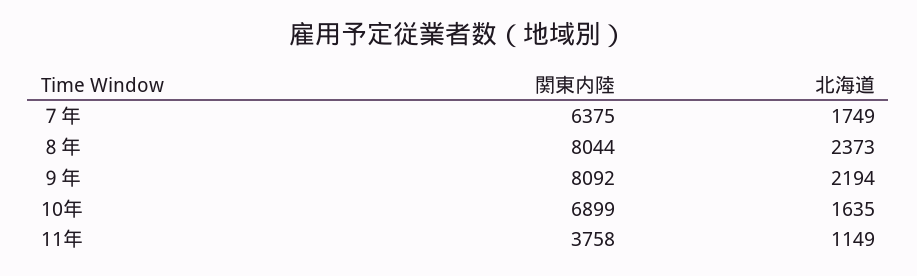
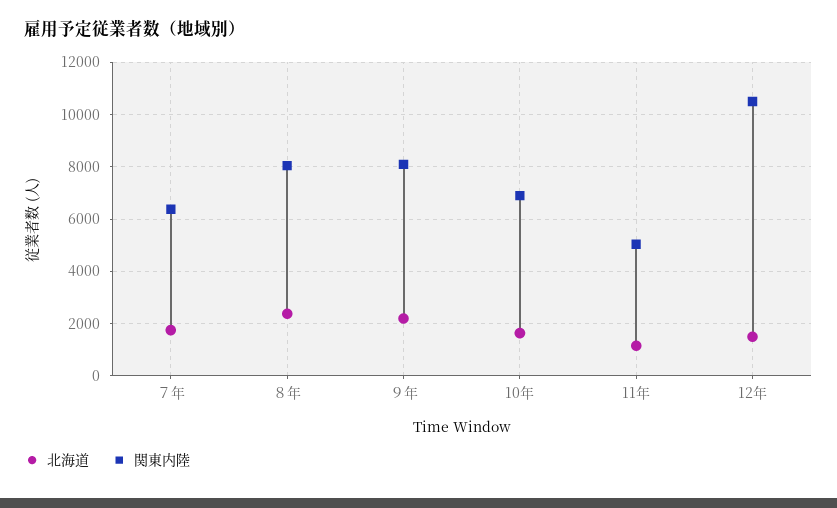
関東内陸, 11年: 3758 -> 5000
北海道, 12年: none -> 1500
関東内陸, 12年: none -> 10500

